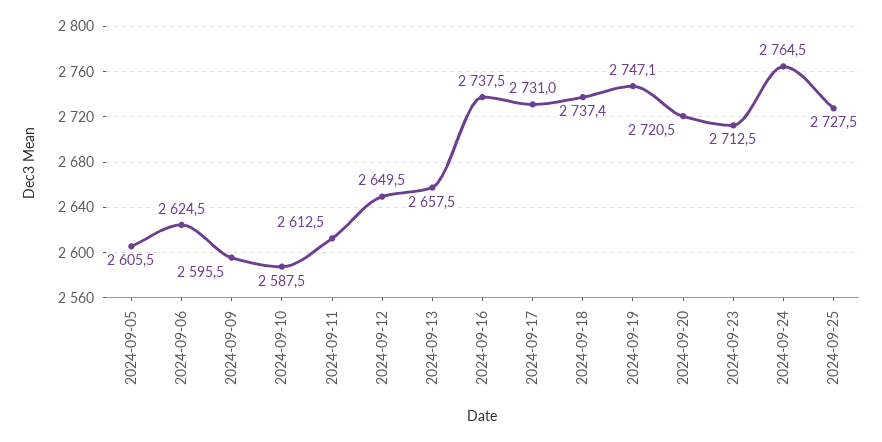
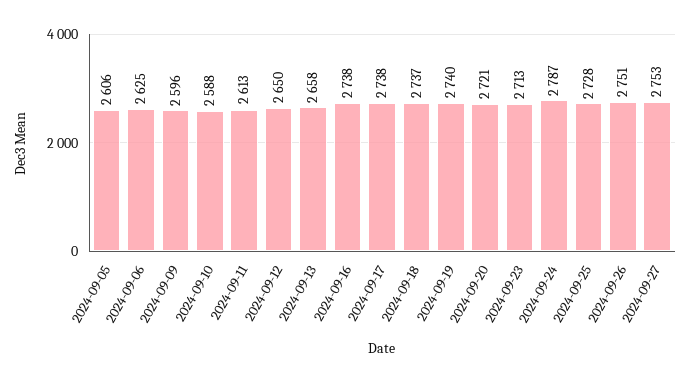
2024-09-17: 2731 -> 2738
2024-09-19: 2747.1 -> 2740
2024-09-24: 2764.5 -> 2787
2024-09-26: none -> 2751
2024-09-27: none -> 2753

